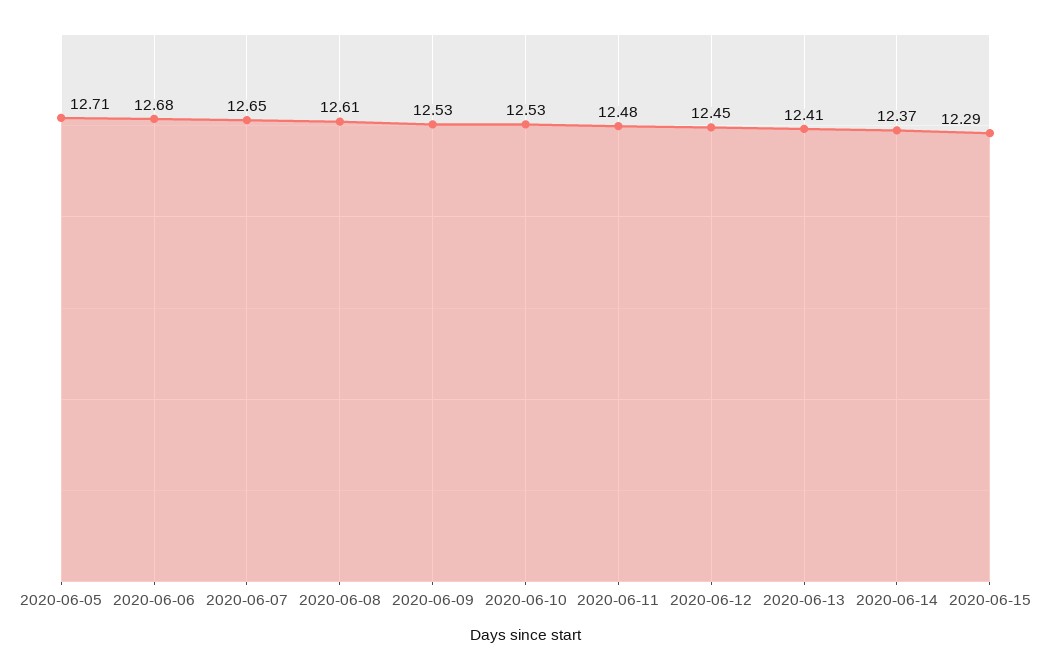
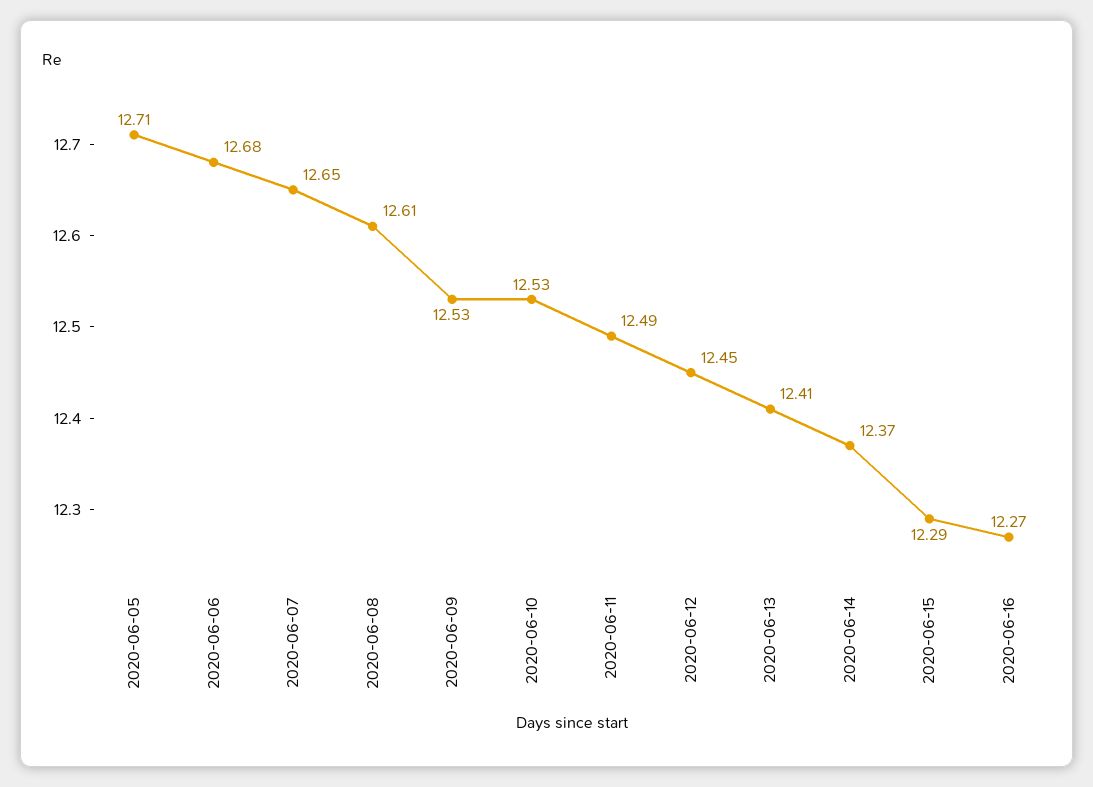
2020-06-11: 12.48 -> 12.49
2020-06-16: none -> 12.27

